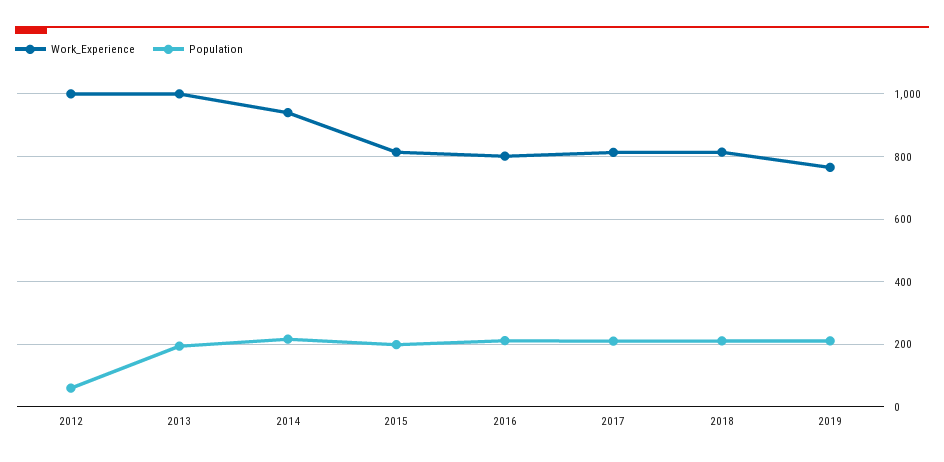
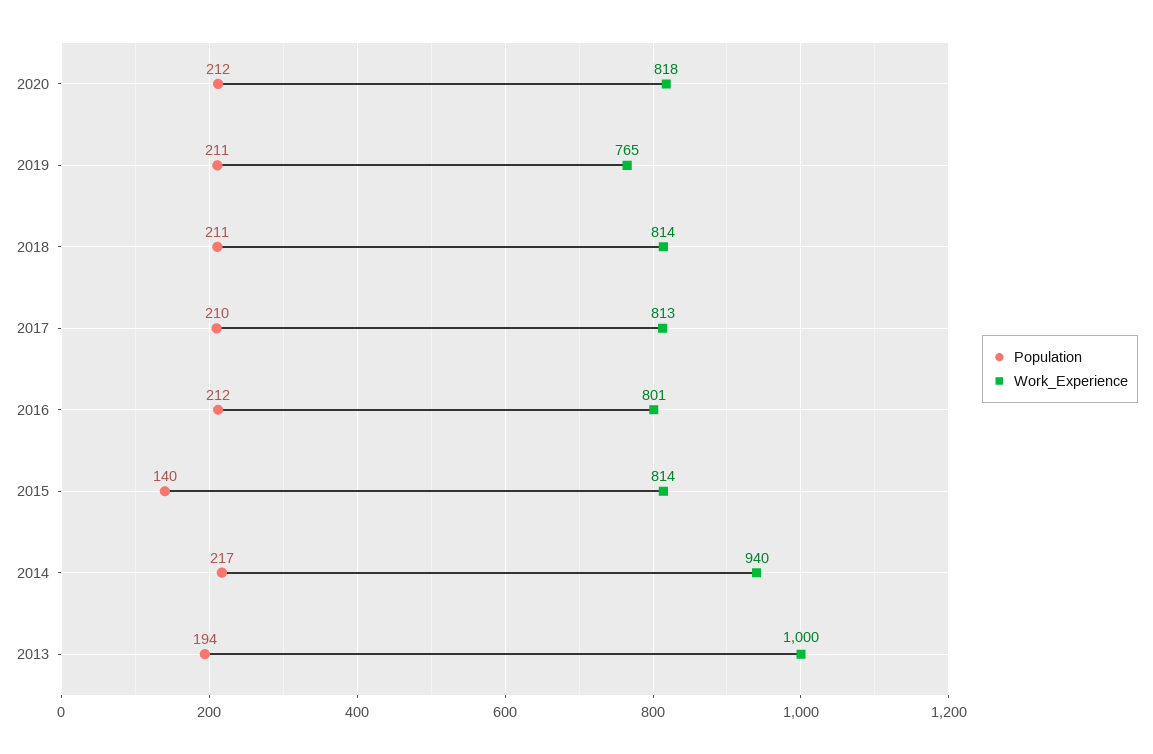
Work_Experience, 2012: 1000 -> none
Population, 2012: 60 -> none
Population, 2015: 200 -> 140
Population, 2020: none -> 212
Work_Experience, 2020: none -> 818

